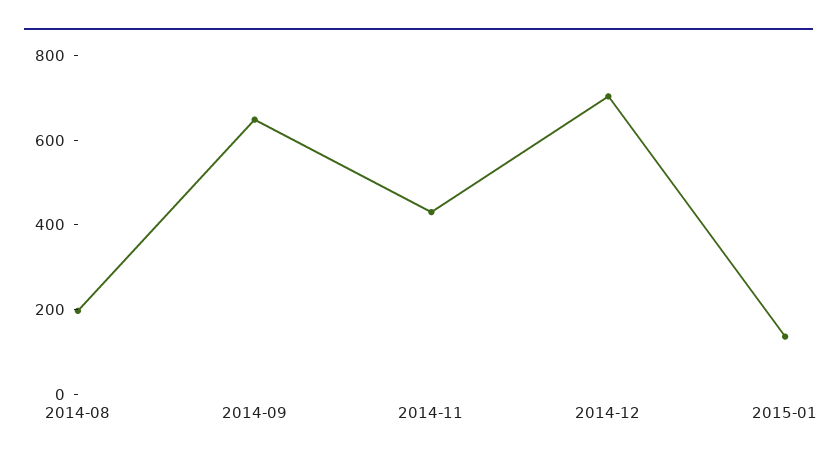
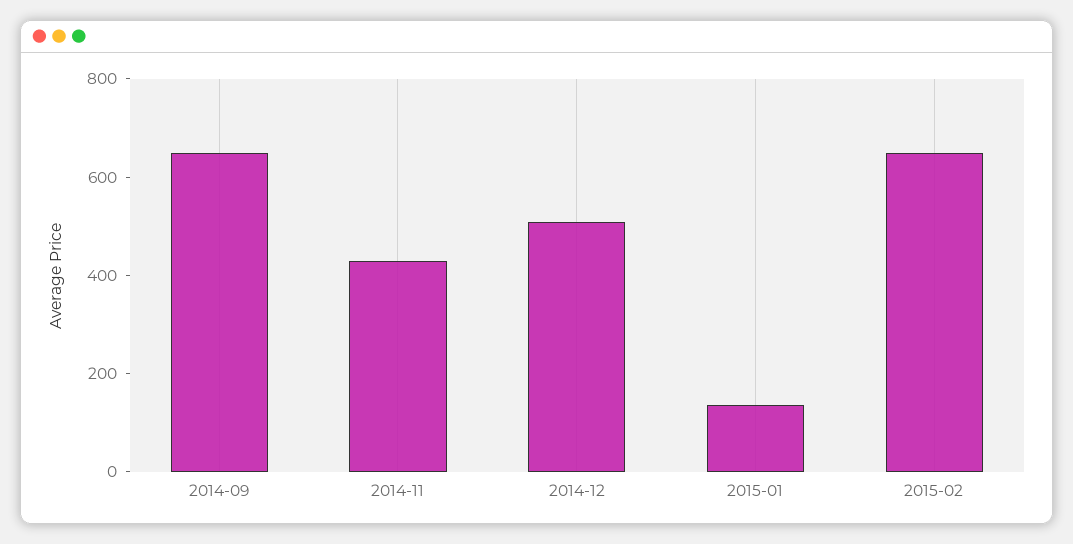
2014-08: 200 -> none
2014-12: 700 -> 500
2015-02: none -> 650

